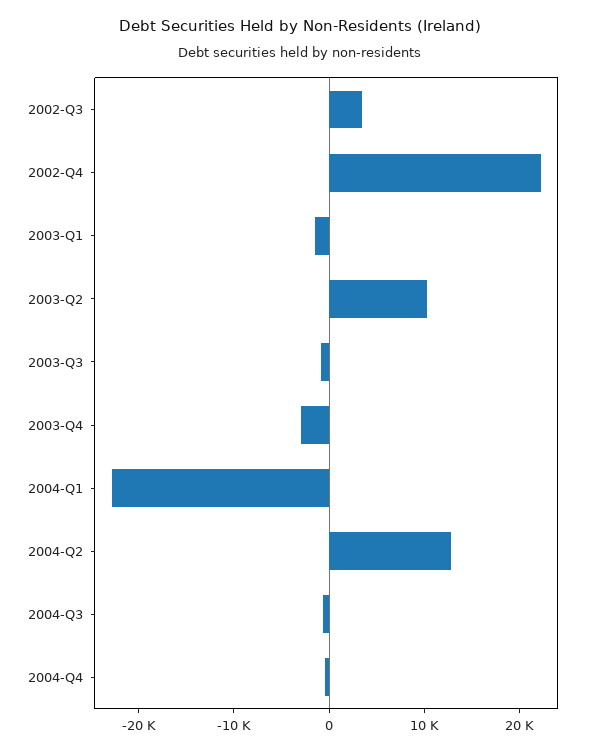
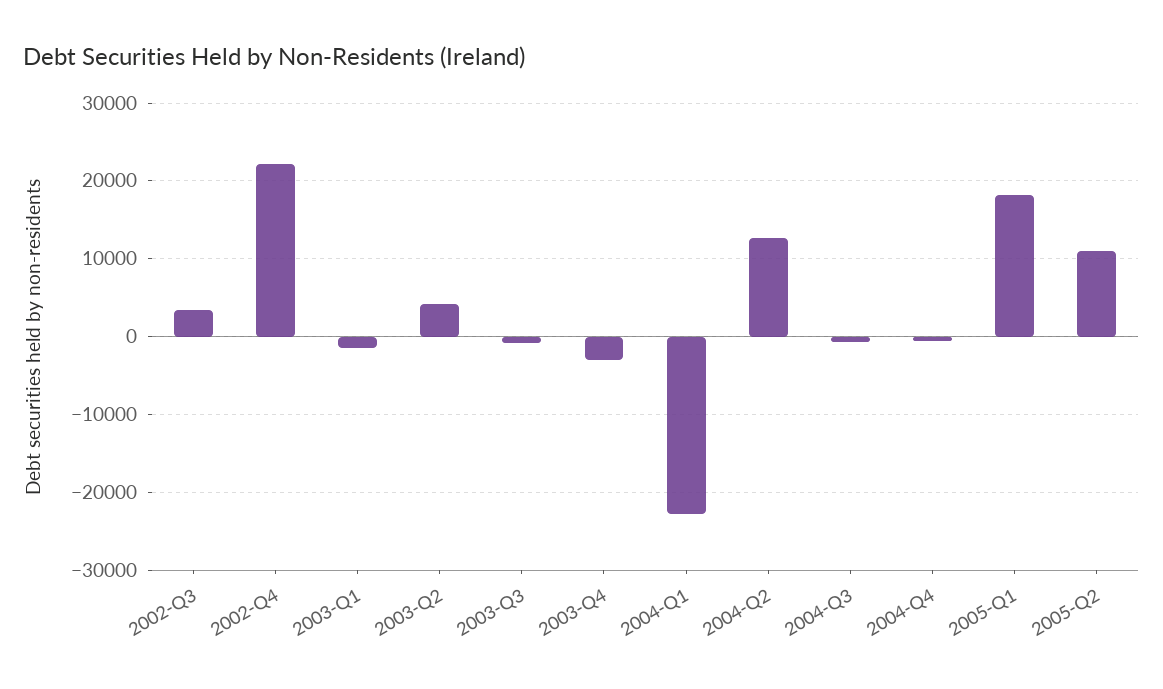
2003-Q2: 10000 -> 4000
2005-Q1: none -> 18000
2005-Q2: none -> 11000

